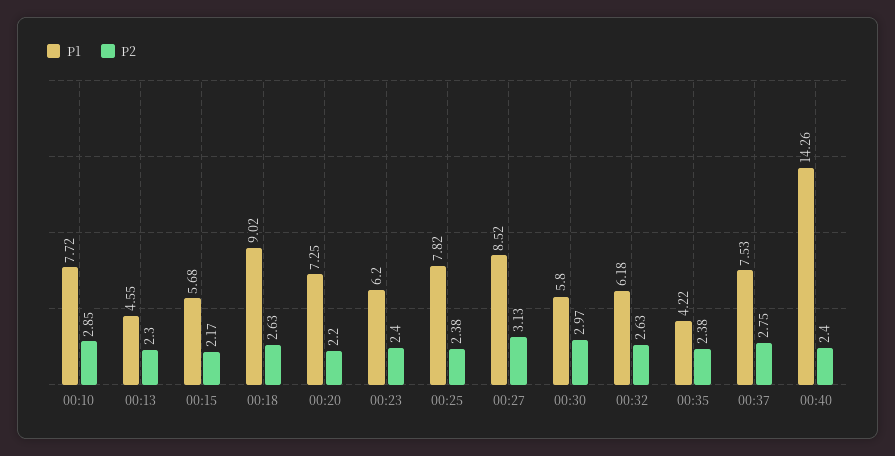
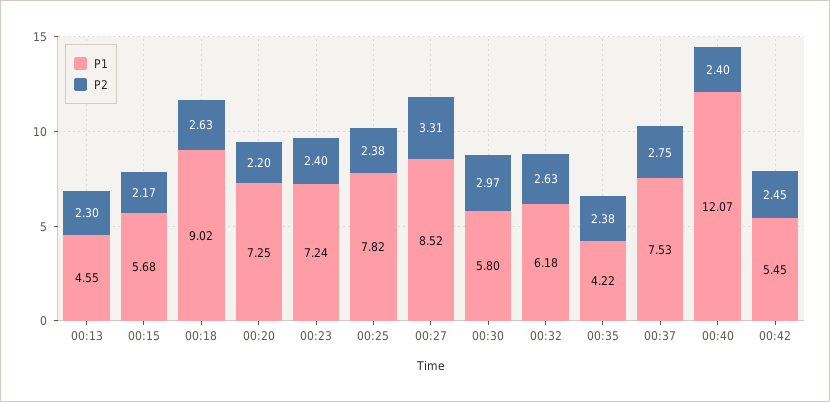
P1, 00:10: 7.72 -> none
P2, 00:10: 2.85 -> none
P1, 00:23: 6.2 -> 7.24
P2, 00:27: 3.13 -> 3.31
P1, 00:40: 14.26 -> 12.07
P1, 00:42: none -> 5.45
P2, 00:42: none -> 2.45

